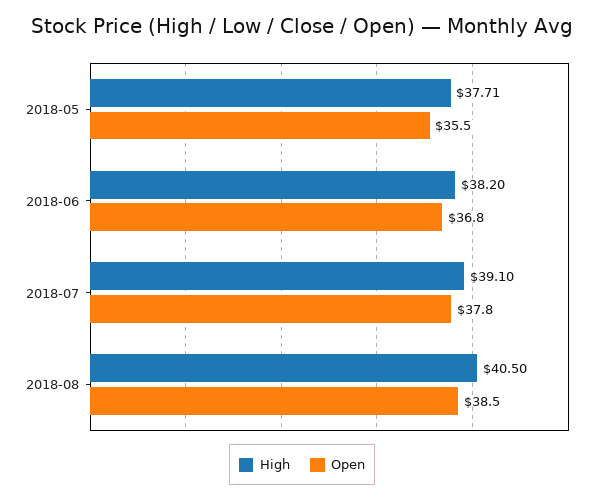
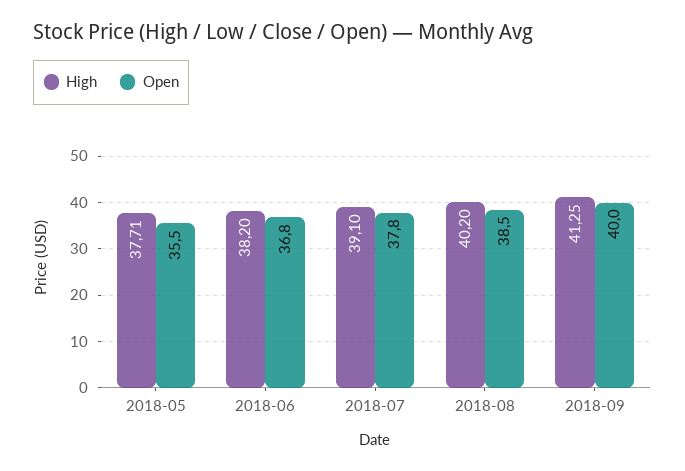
High, 2018-08: 40.5 -> 40.2
High, 2018-09: none -> 41.25
Open, 2018-09: none -> 40

